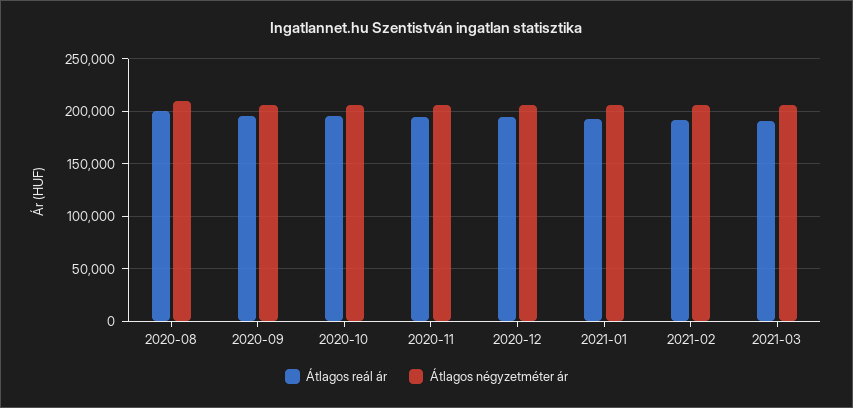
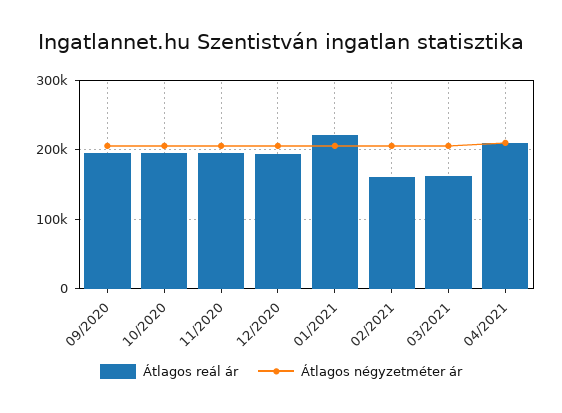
Átlagos reál ár, 2020-08: 200000 -> none
Átlagos négyzetméter ár, 2020-08: 210000 -> none
Átlagos reál ár, 2021-01: 190000 -> 220000
Átlagos reál ár, 2021-02: 190000 -> 160000
Átlagos reál ár, 2021-03: 190000 -> 160000
Átlagos reál ár, 04/2021: none -> 210000
Átlagos négyzetméter ár, 04/2021: none -> 210000

